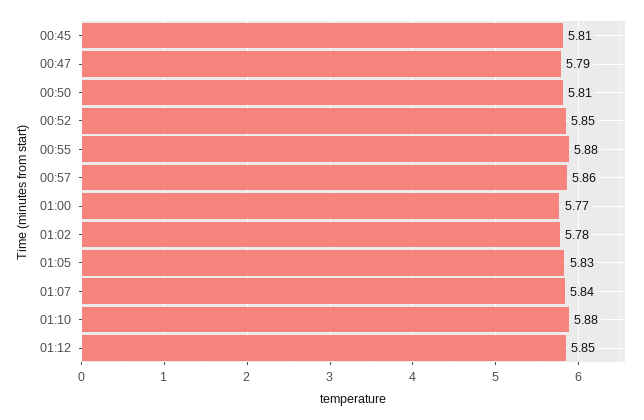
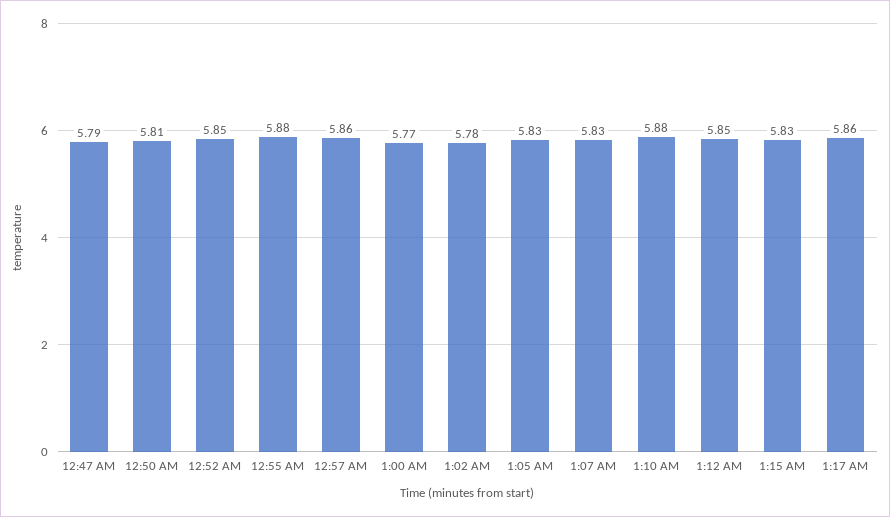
00:45: 5.81 -> none
01:07: 5.84 -> 5.83
1:15 AM: none -> 5.83
1:17 AM: none -> 5.86

